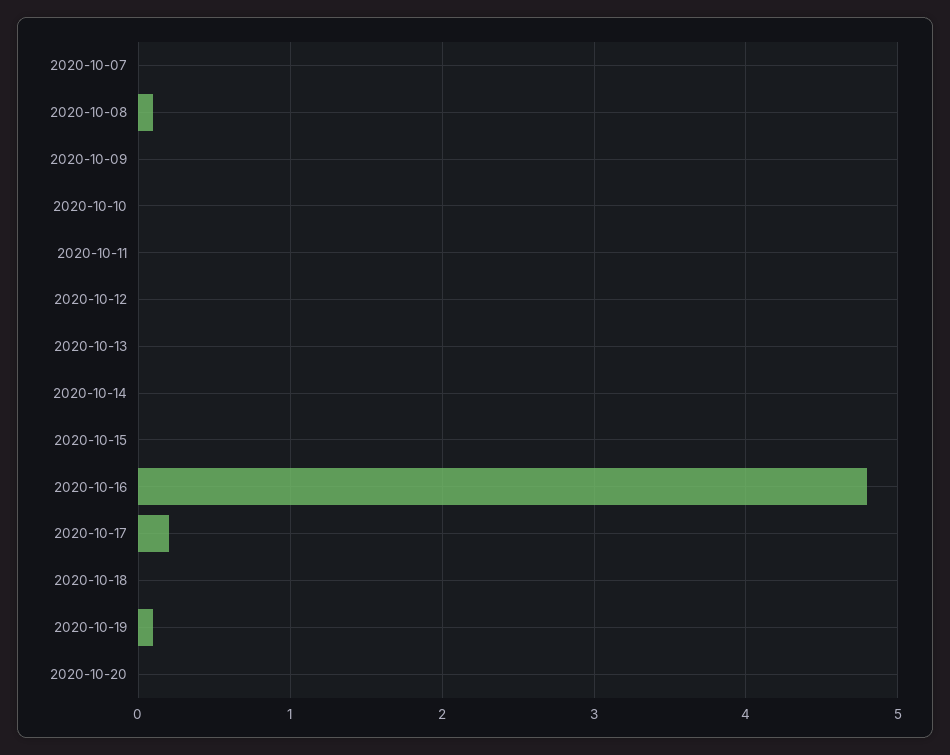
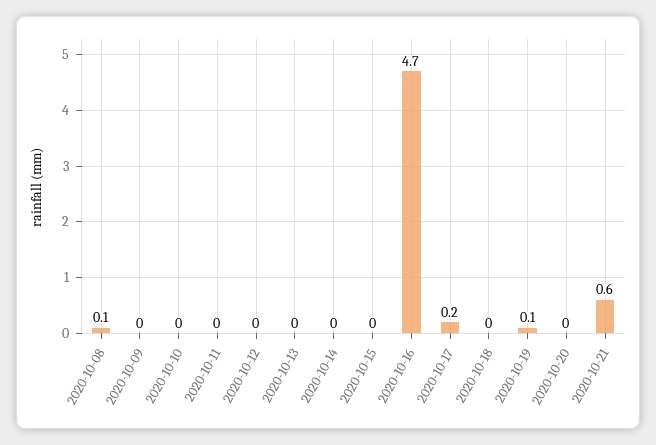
2020-10-07: 0 -> none
2020-10-16: 4.8 -> 4.7
2020-10-21: none -> 0.6

